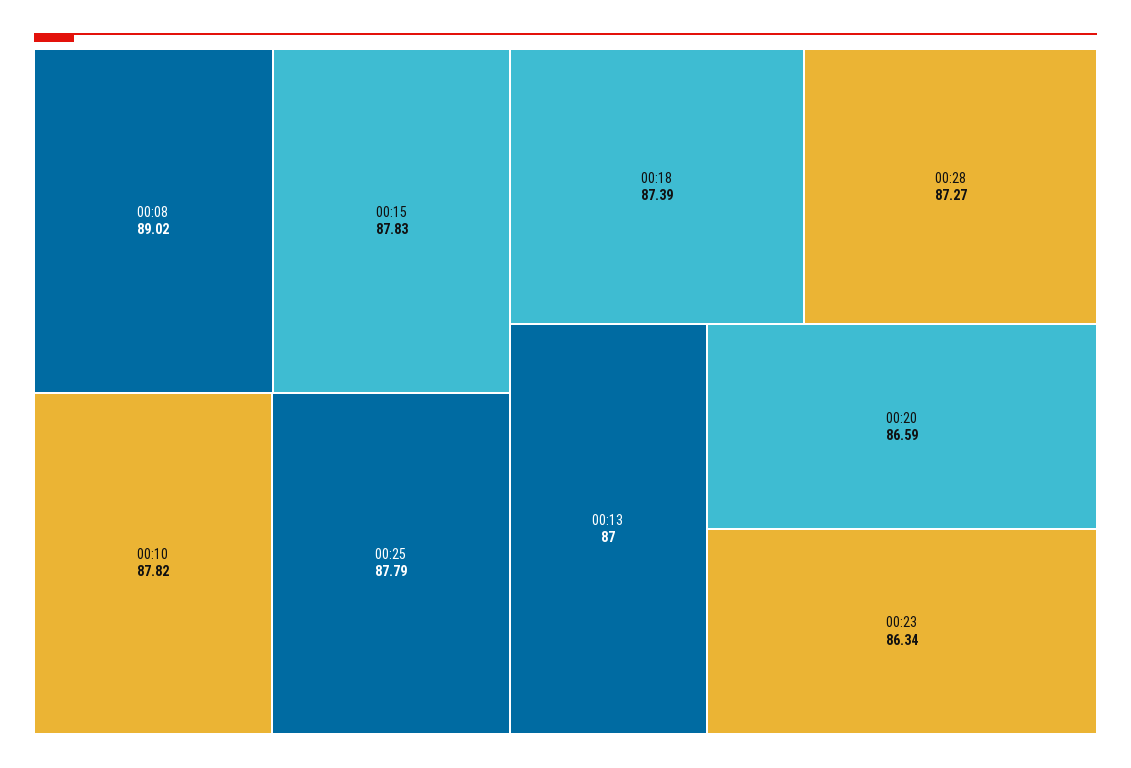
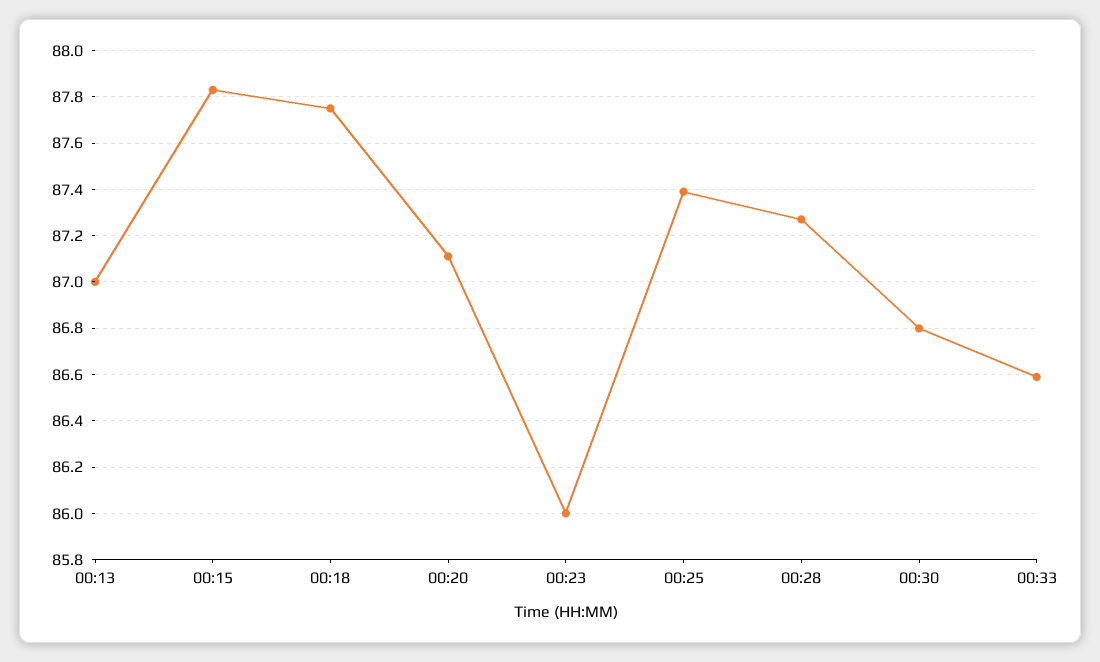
00:08: 89.02 -> none
00:10: 87.82 -> none
00:25: 87.79 -> 87.4
00:18: 87.39 -> 87.75
00:20: 86.59 -> 87.1
00:23: 86.34 -> 86
00:30: none -> 86.8
00:33: none -> 86.6

